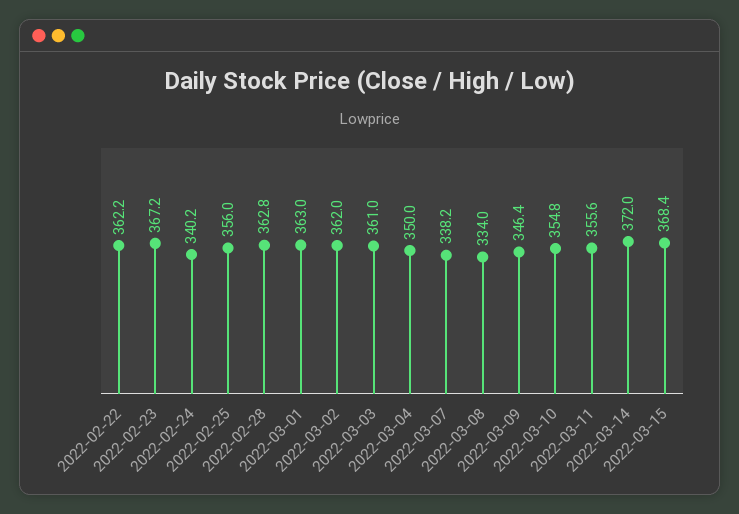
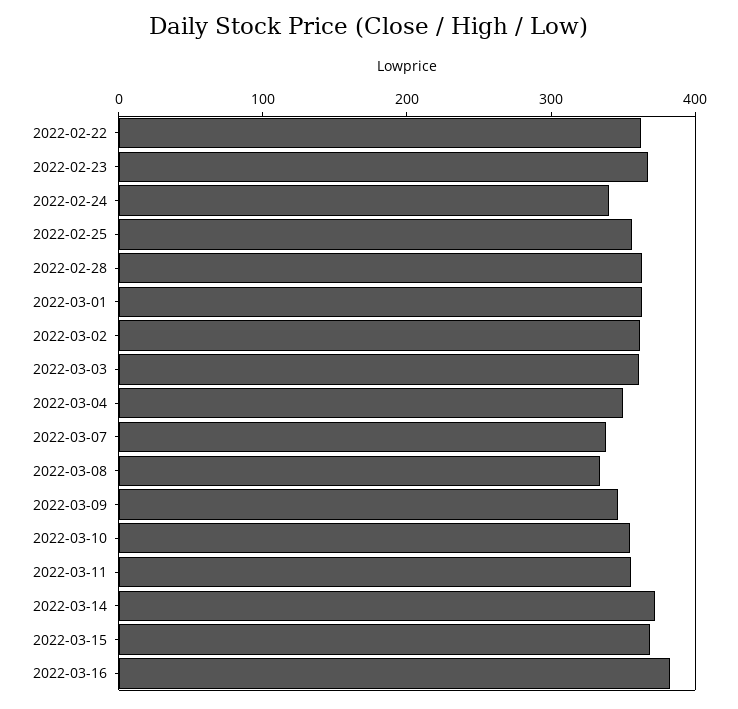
2022-03-16: none -> 380

